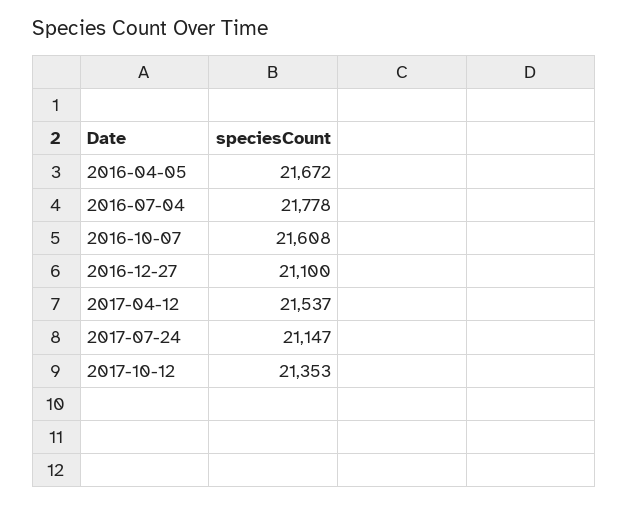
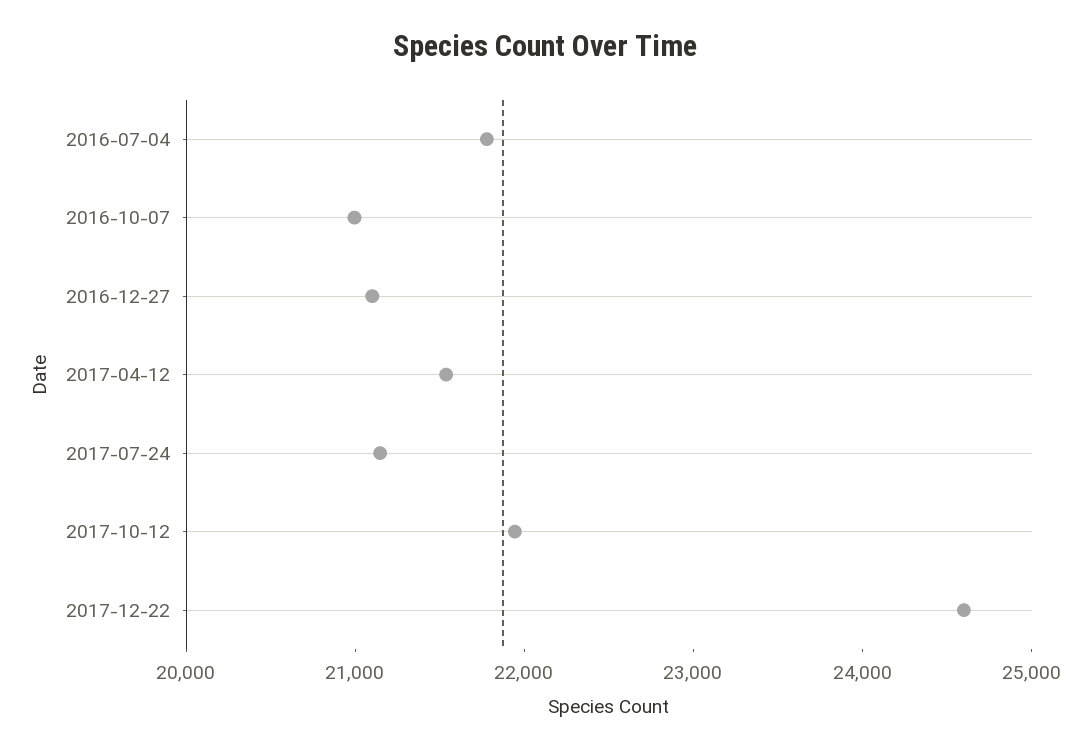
2016-04-05: 21672 -> none
2016-10-07: 21608 -> 21000
2017-10-12: 21353 -> 22000
2017-12-22: none -> 24600

